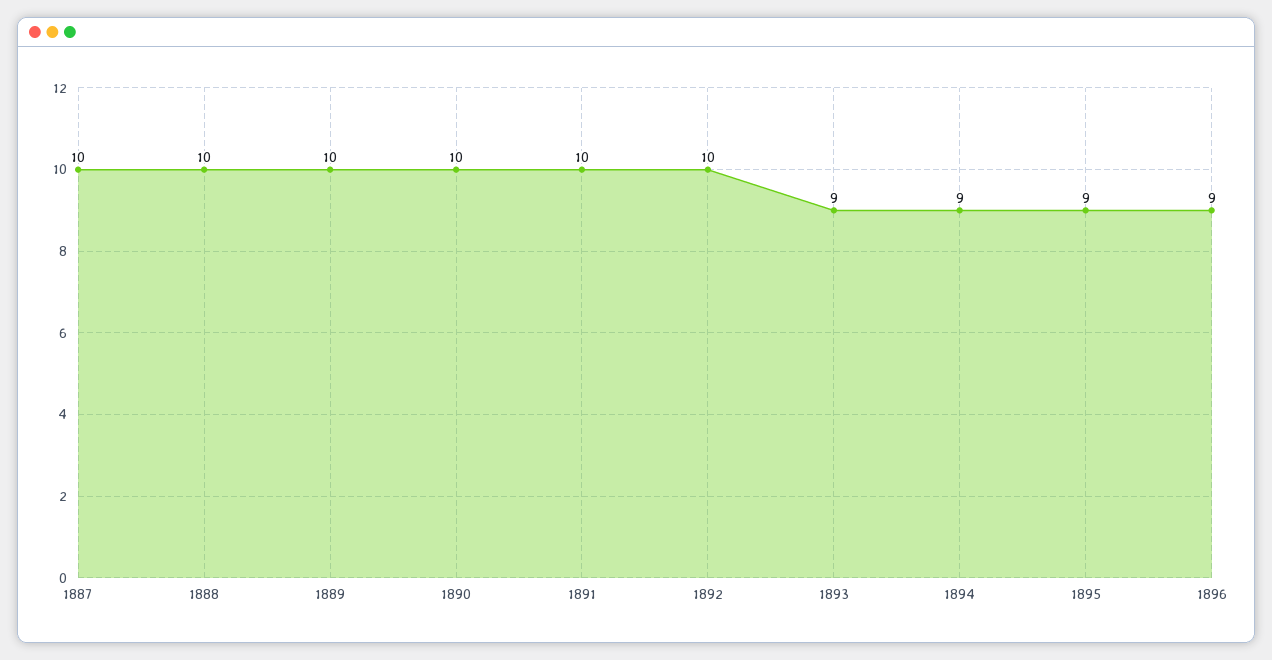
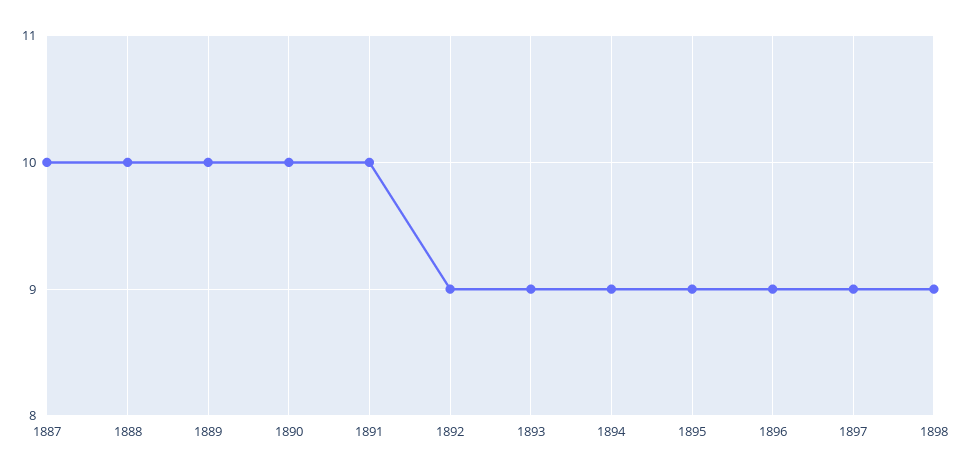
1892: 10 -> 9
1897: none -> 9
1898: none -> 9

